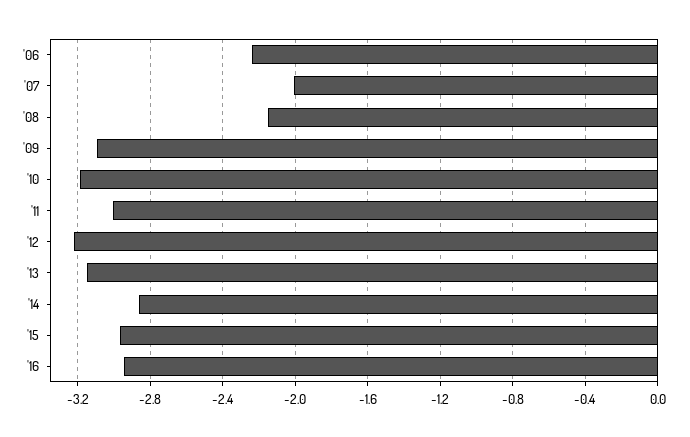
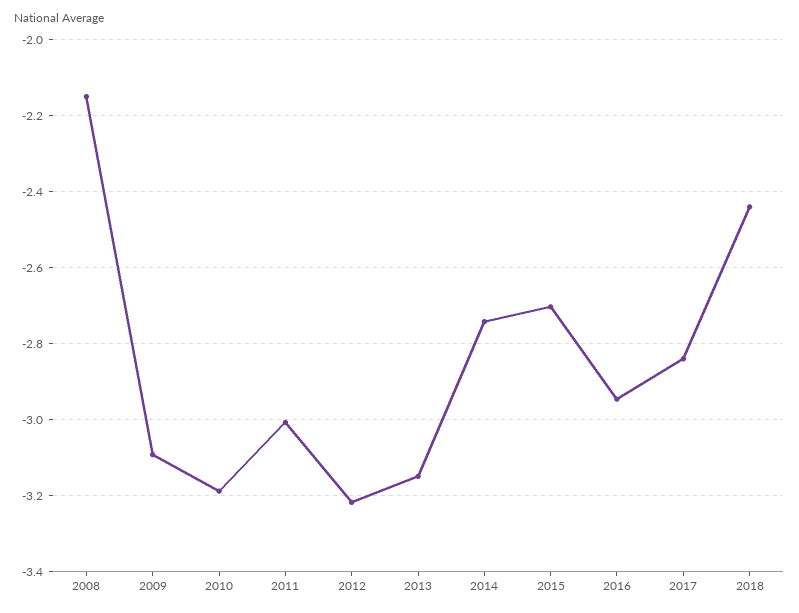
'06: -2.25 -> none
'07: -2 -> none
'14: -2.85 -> -2.74
'15: -2.95 -> -2.7
2017: none -> -2.84
2018: none -> -2.44

